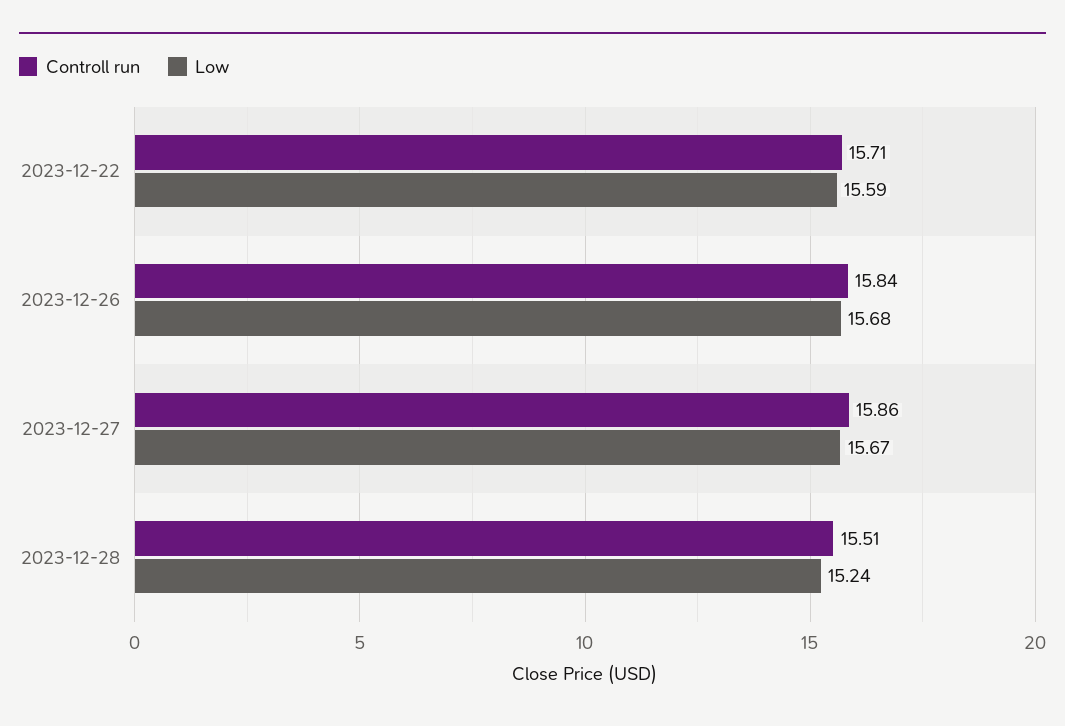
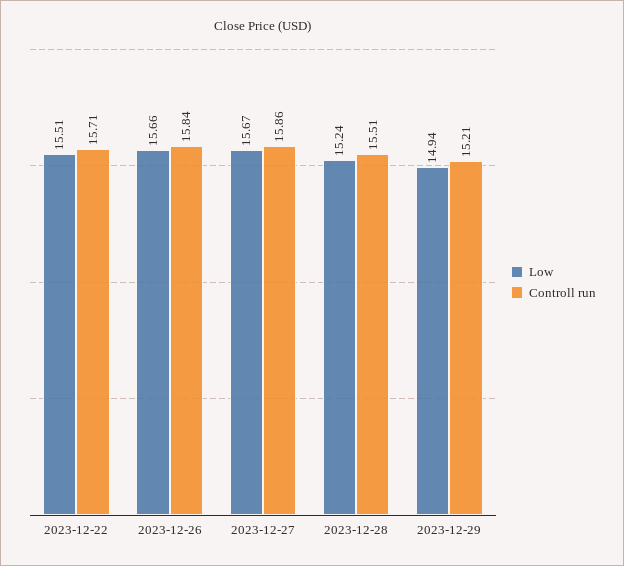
Low, 2023-12-22: 15.59 -> 15.51
Low, 2023-12-26: 15.68 -> 15.66
Low, 2023-12-29: none -> 14.94
Controll run, 2023-12-29: none -> 15.21

